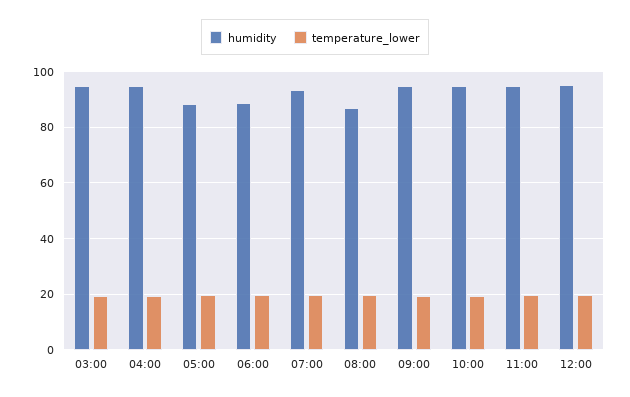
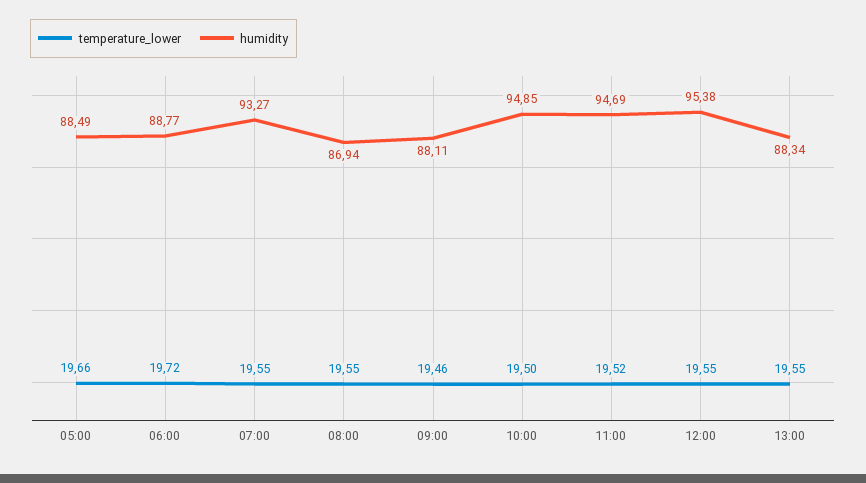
humidity, 03:00: 95 -> none
temperature_lower, 03:00: 20 -> none
humidity, 04:00: 95 -> none
temperature_lower, 04:00: 20 -> none
humidity, 09:00: 95 -> 88.11
temperature_lower, 13:00: none -> 19.55
humidity, 13:00: none -> 88.34

